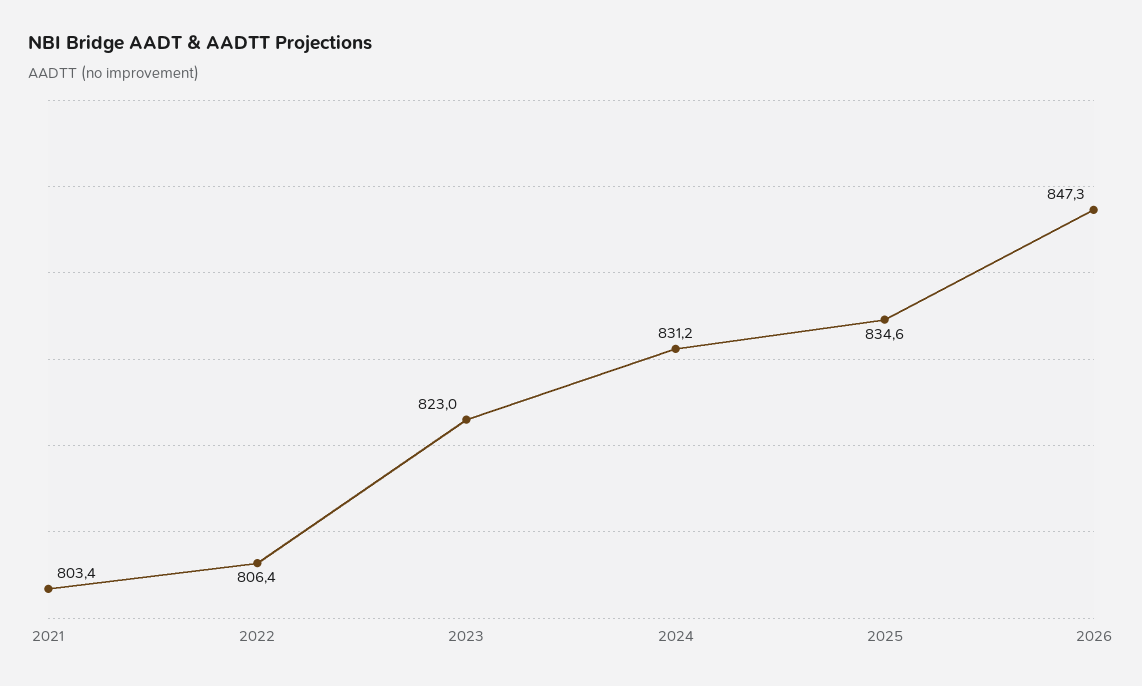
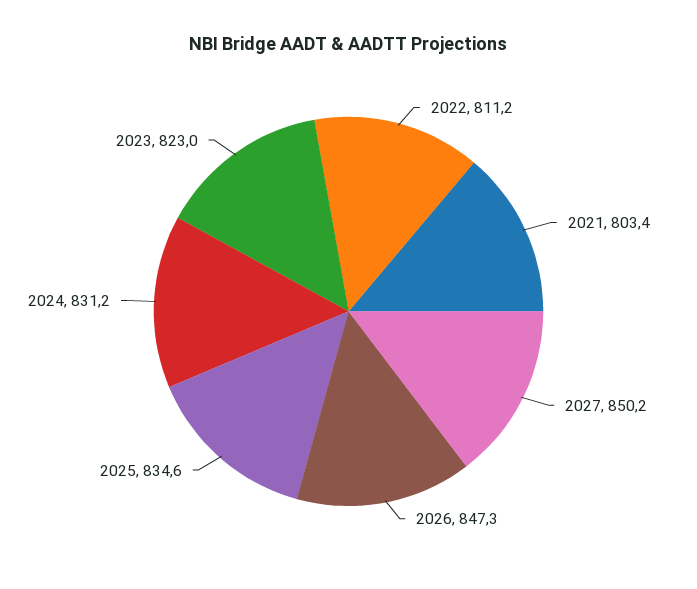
2022: 806.4 -> 811.2
2027: none -> 850.2

